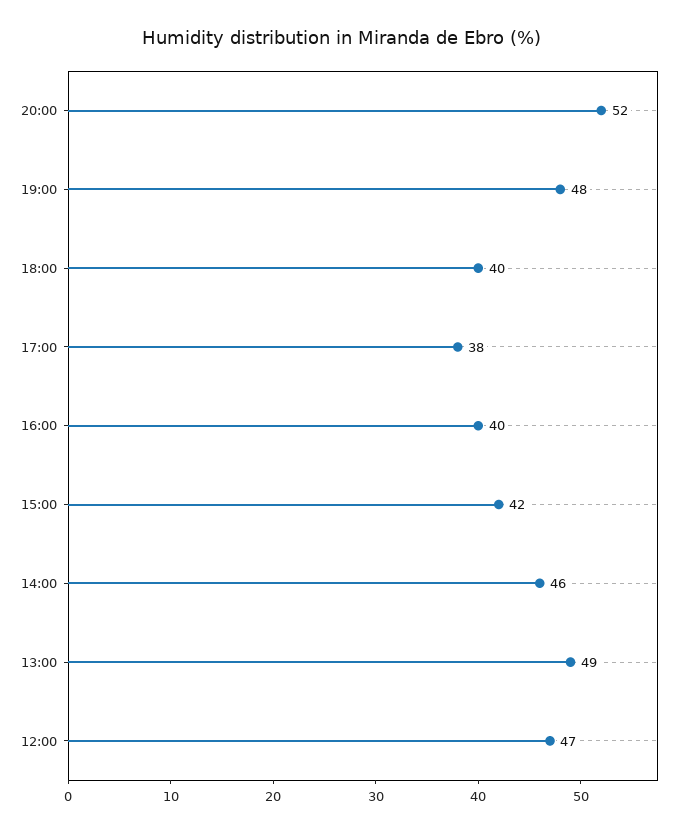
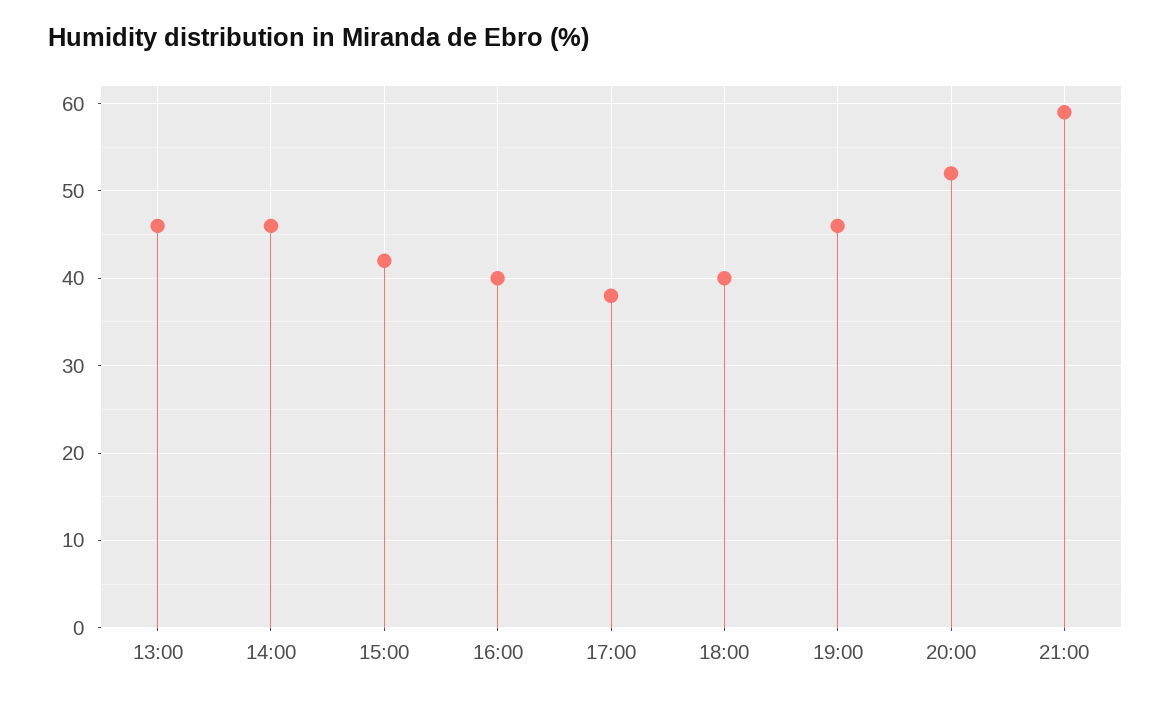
19:00: 48 -> 46
13:00: 49 -> 46
12:00: 47 -> none
21:00: none -> 59

